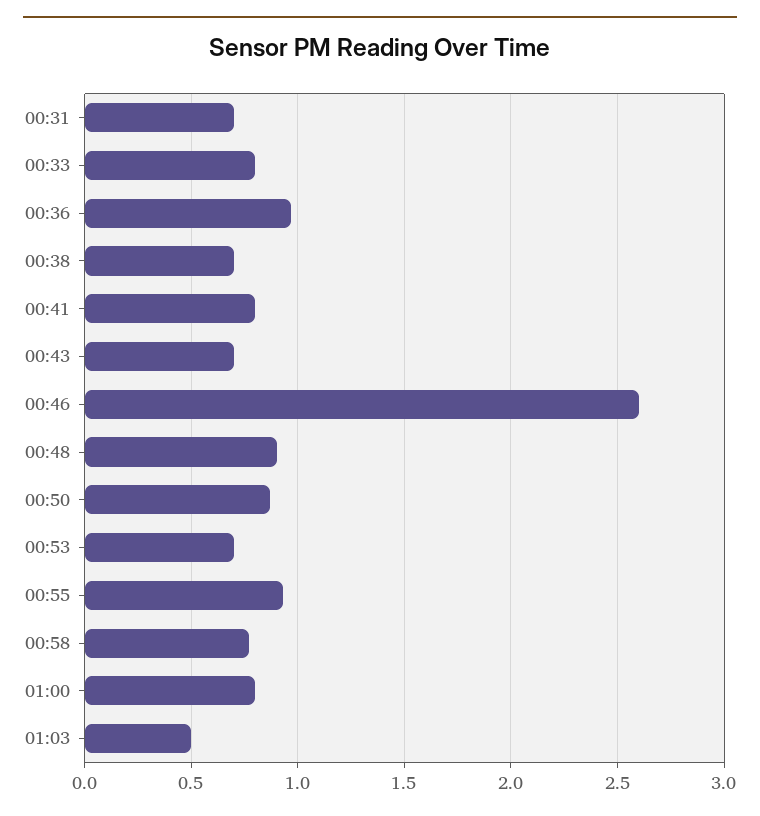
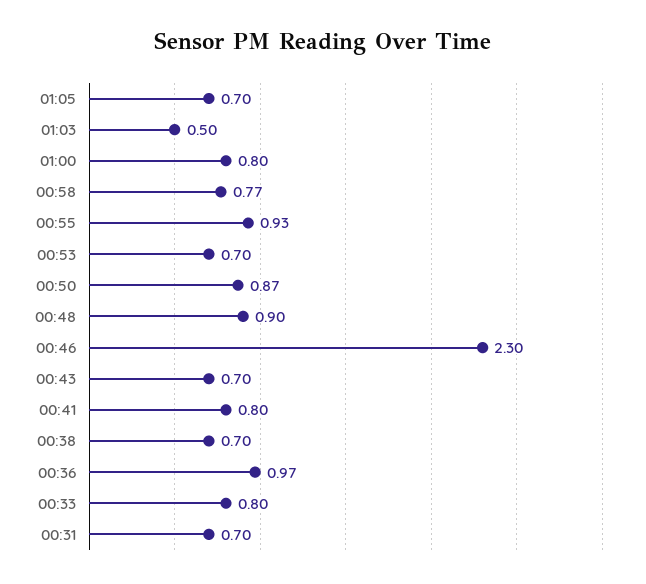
00:46: 2.6 -> 2.3
01:05: none -> 0.7

